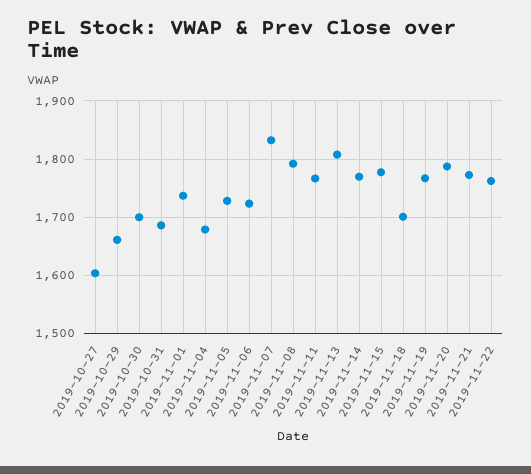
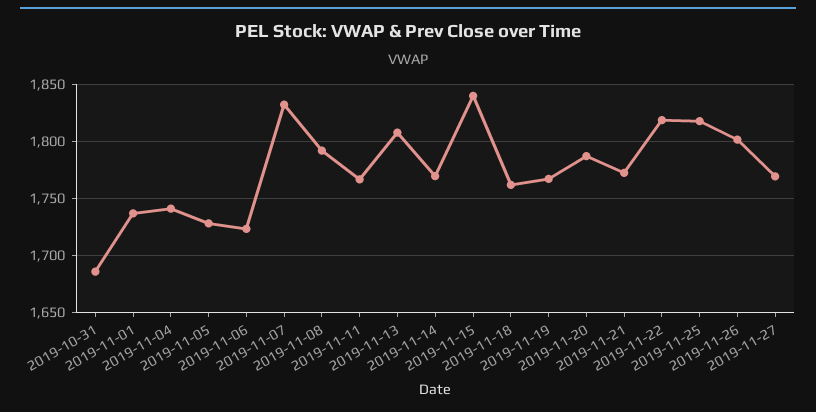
2019-10-27: 1600 -> none
2019-10-29: 1660 -> none
2019-10-30: 1700 -> none
2019-11-04: 1680 -> 1740
2019-11-15: 1780 -> 1840
2019-11-18: 1700 -> 1760
2019-11-22: 1760 -> 1820
2019-11-25: none -> 1820
2019-11-26: none -> 1800
2019-11-27: none -> 1770

